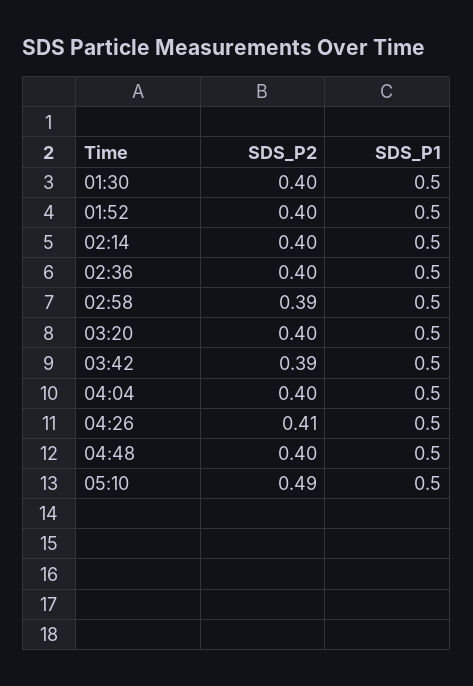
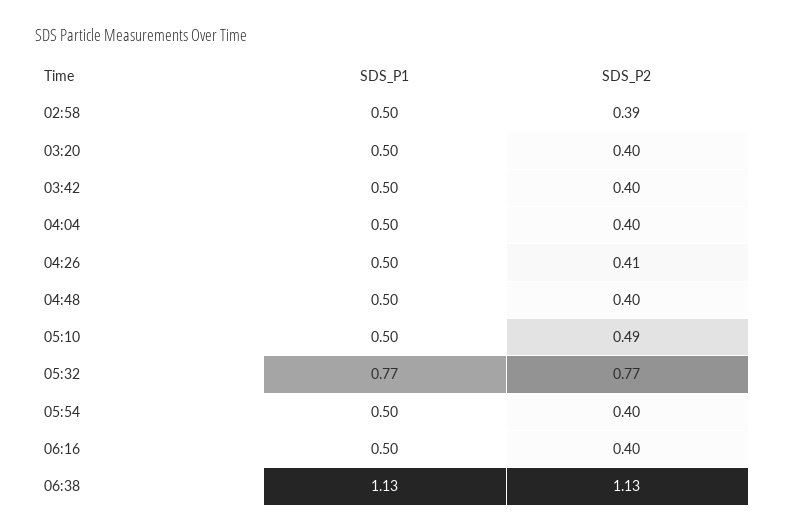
SDS_P2, 01:30: 0.4 -> none
SDS_P1, 01:30: 0.5 -> none
SDS_P2, 01:52: 0.4 -> none
SDS_P1, 01:52: 0.5 -> none
SDS_P2, 02:14: 0.4 -> none
SDS_P1, 02:14: 0.5 -> none
SDS_P2, 02:36: 0.4 -> none
SDS_P1, 02:36: 0.5 -> none
SDS_P2, 03:42: 0.39 -> 0.4
SDS_P1, 05:32: none -> 0.77
SDS_P2, 05:32: none -> 0.77
SDS_P1, 05:54: none -> 0.5
SDS_P2, 05:54: none -> 0.4
SDS_P1, 06:16: none -> 0.5
SDS_P2, 06:16: none -> 0.4
SDS_P1, 06:38: none -> 1.13
SDS_P2, 06:38: none -> 1.13

